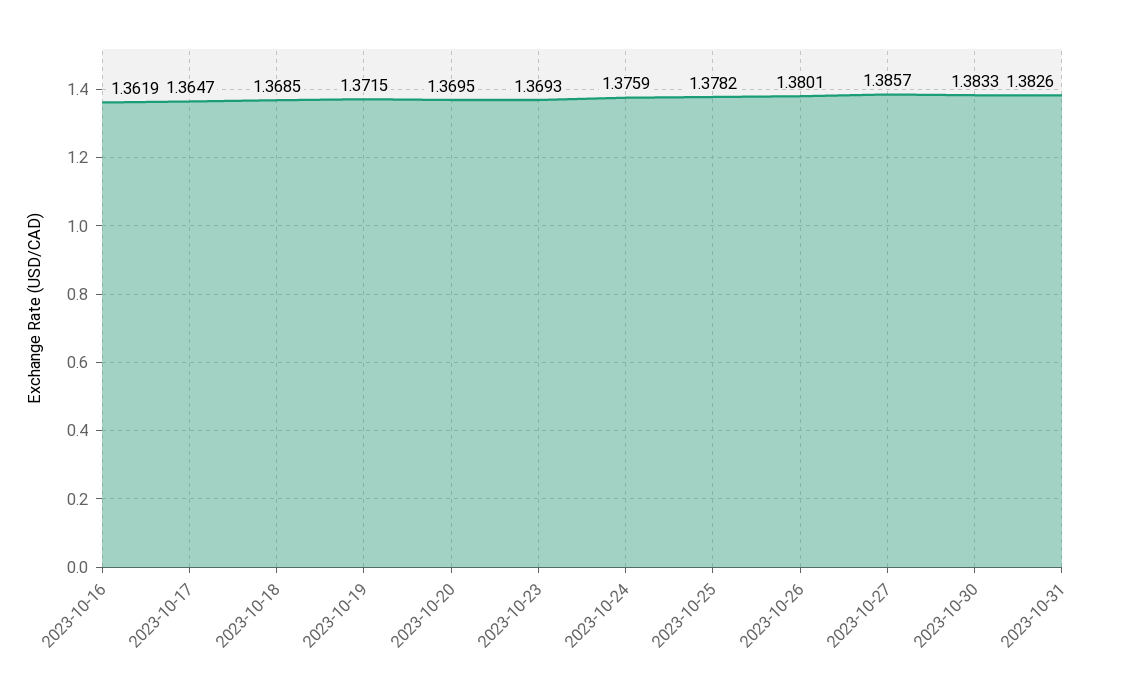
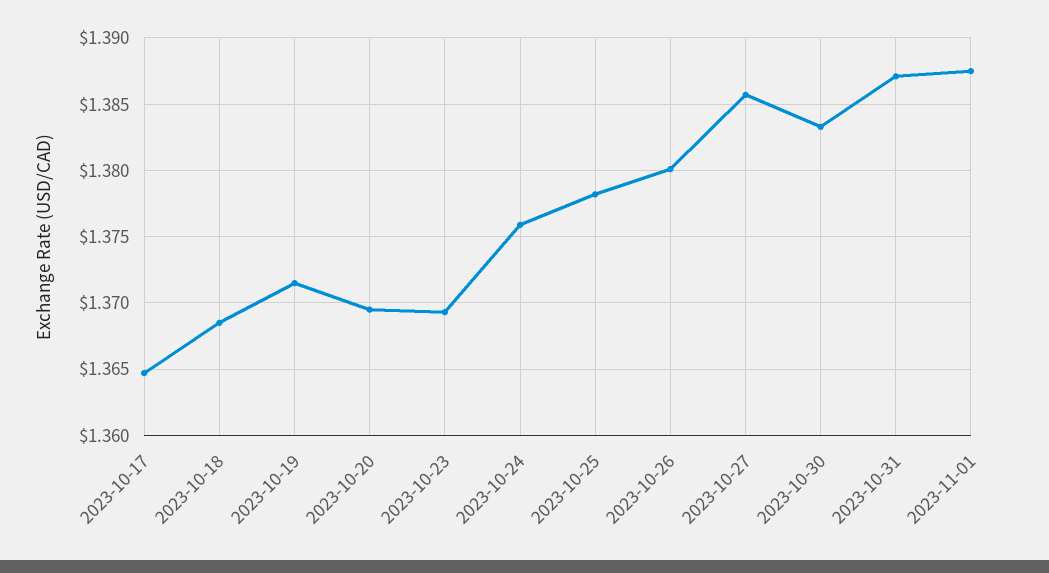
2023-10-16: 1.3619 -> none
2023-10-31: 1.3826 -> 1.387
2023-11-01: none -> 1.3875

